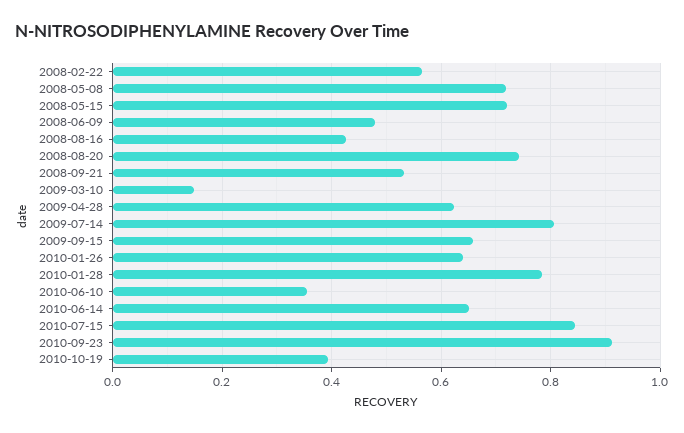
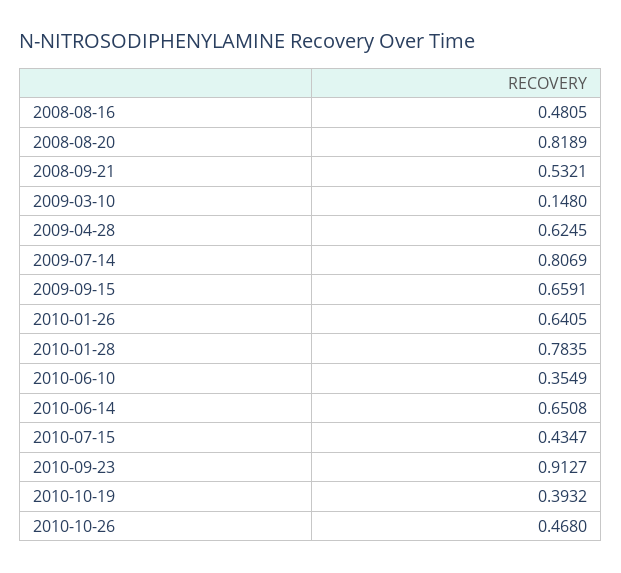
2008-02-22: 0.56 -> none
2008-05-08: 0.72 -> none
2008-05-15: 0.72 -> none
2008-06-09: 0.48 -> none
2008-08-16: 0.42 -> 0.4805
2008-08-20: 0.74 -> 0.8189
2010-07-15: 0.84 -> 0.4347
2010-10-26: none -> 0.468

